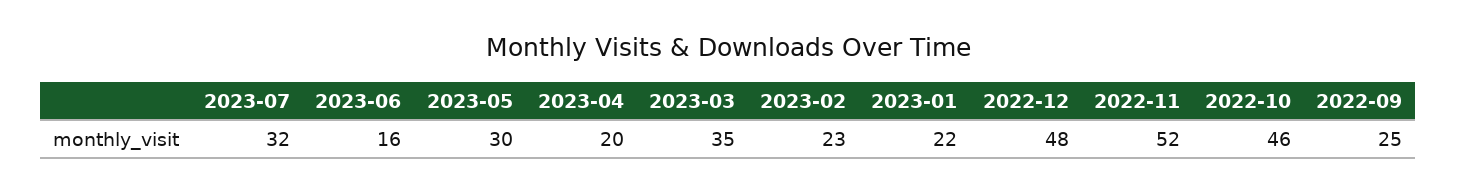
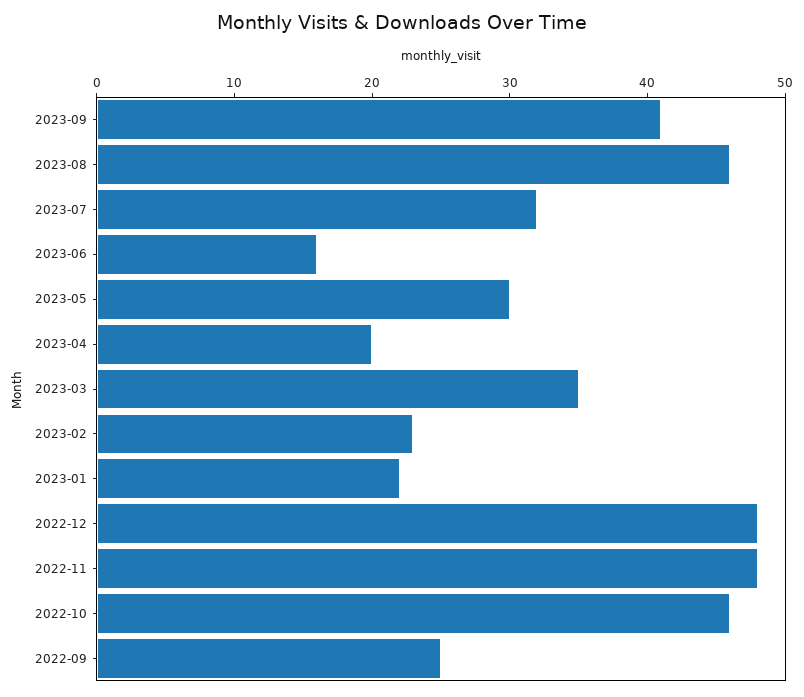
2022-11: 52 -> 48
2023-09: none -> 41
2023-08: none -> 46

